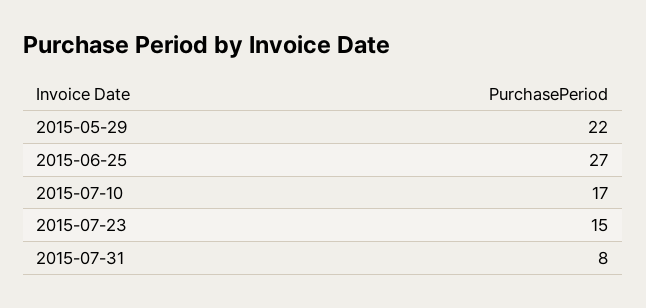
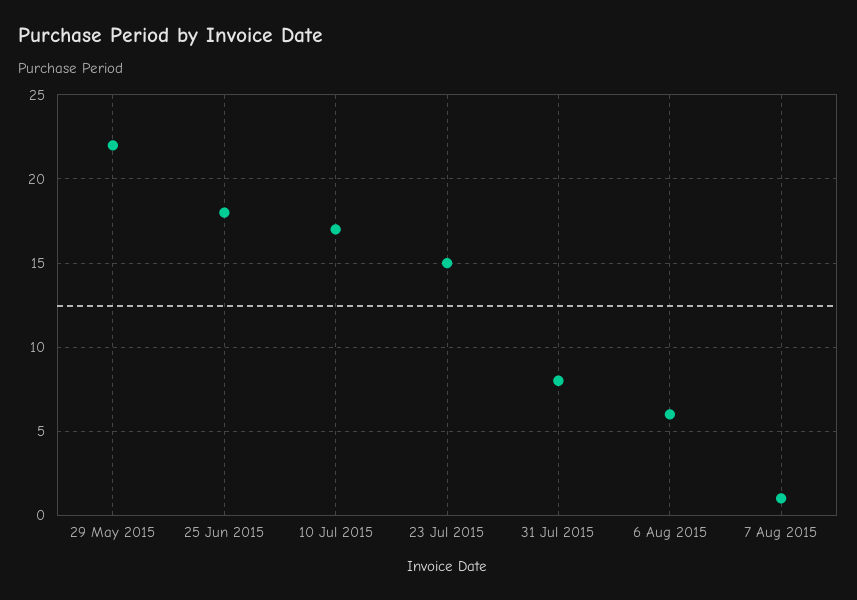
2015-06-25: 27 -> 18
6 Aug 2015: none -> 6
7 Aug 2015: none -> 1

